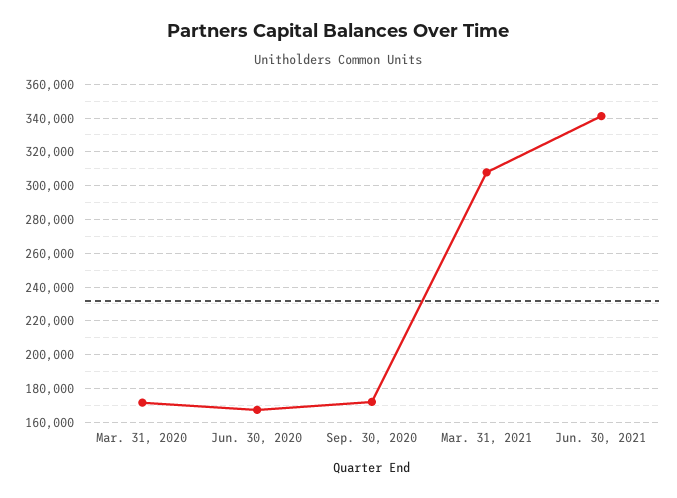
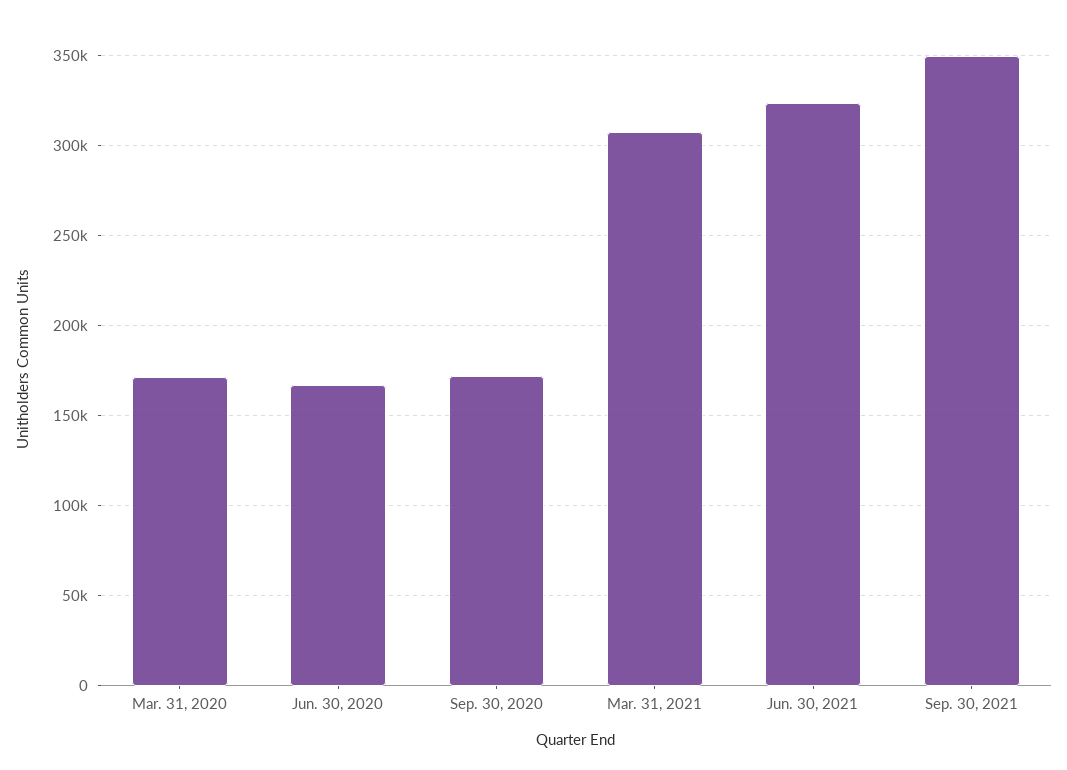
Jun. 30, 2021: 340000 -> 325000
Sep. 30, 2021: none -> 350000

